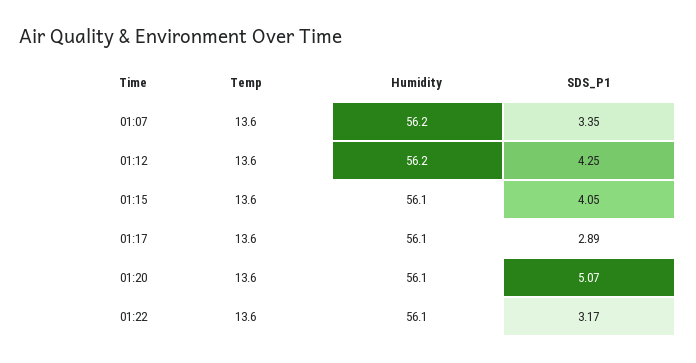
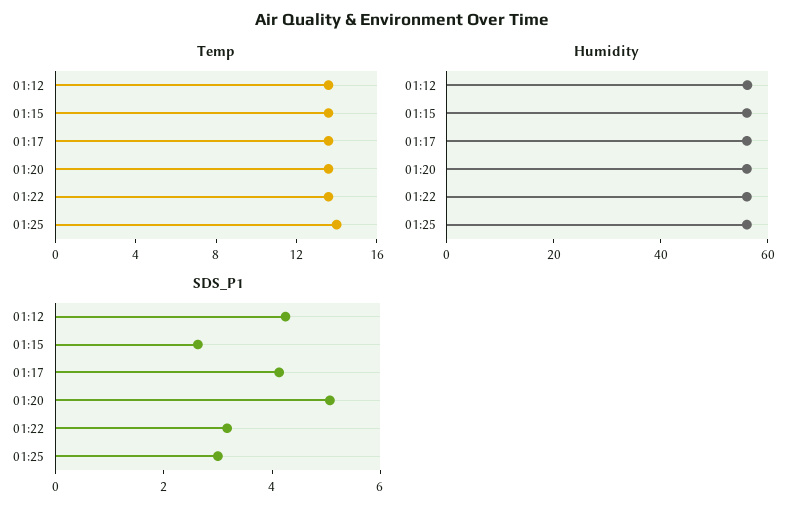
Temp, 01:07: 13.6 -> none
Humidity, 01:07: 56.2 -> none
SDS_P1, 01:07: 3.35 -> none
SDS_P1, 01:15: 4.05 -> 2.5
SDS_P1, 01:17: 2.89 -> 4
Temp, 01:25: none -> 14
Humidity, 01:25: none -> 55
SDS_P1, 01:25: none -> 3

